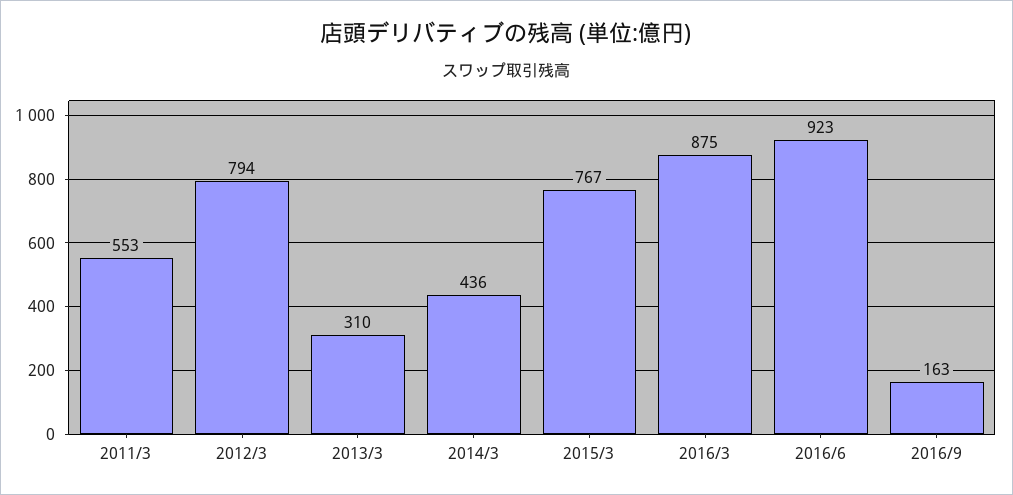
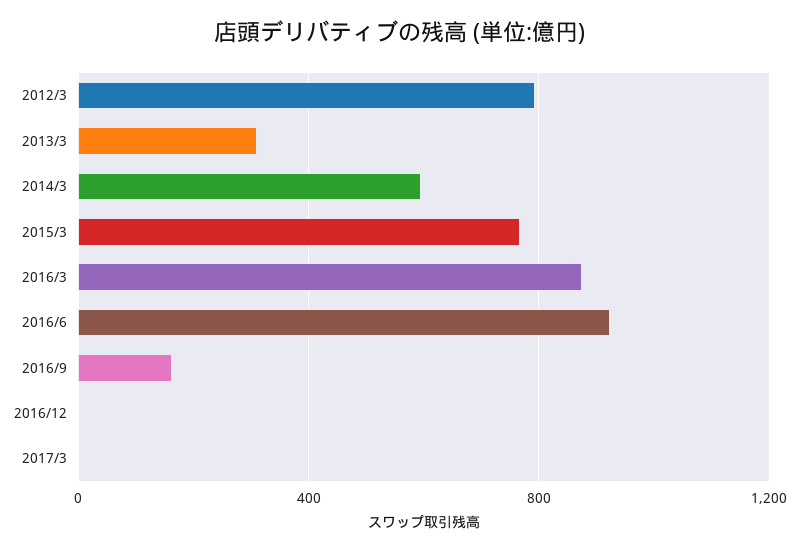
2011/3: 553 -> none
2014/3: 436 -> 600
2016/12: none -> 0
2017/3: none -> 0

